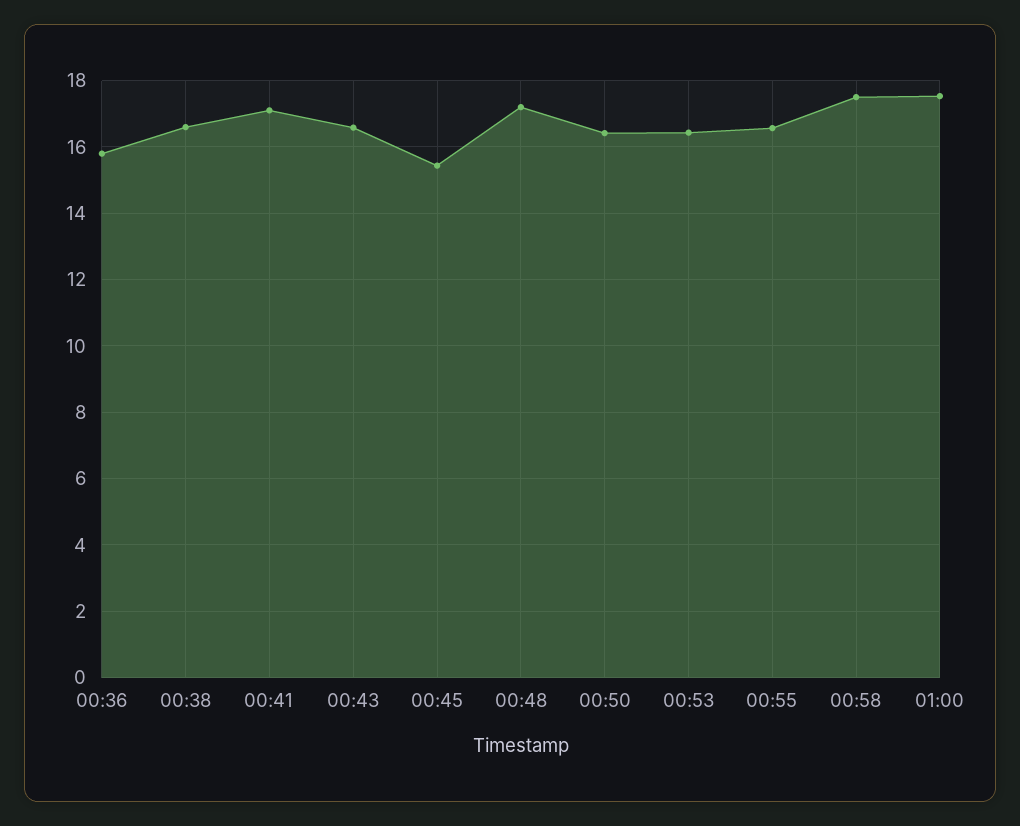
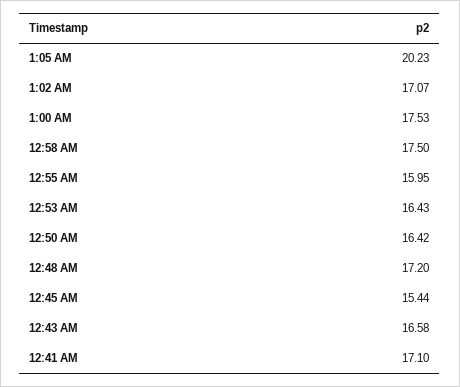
00:36: 15.8 -> none
00:38: 16.6 -> none
00:55: 16.6 -> 15.95
1:05 AM: none -> 20.23
1:02 AM: none -> 17.07

